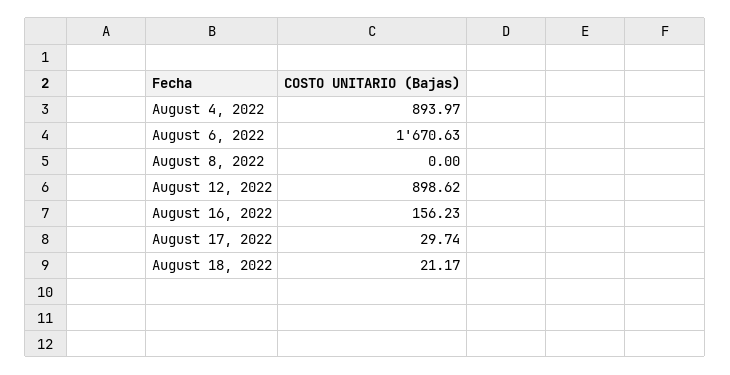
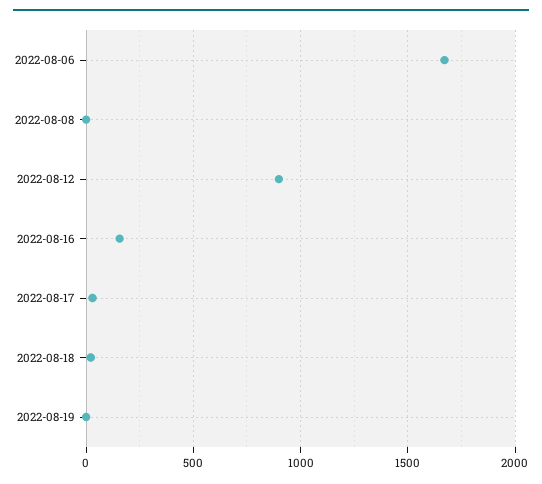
August 4, 2022: 893.97 -> none
2022-08-19: none -> 0

